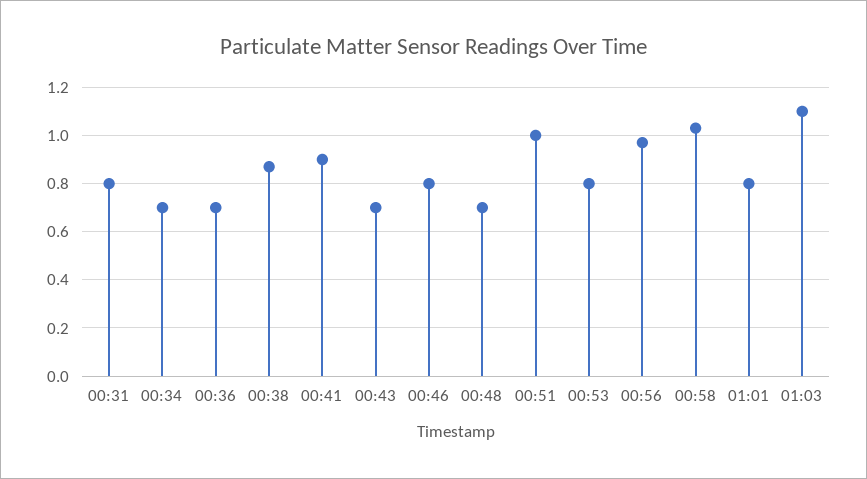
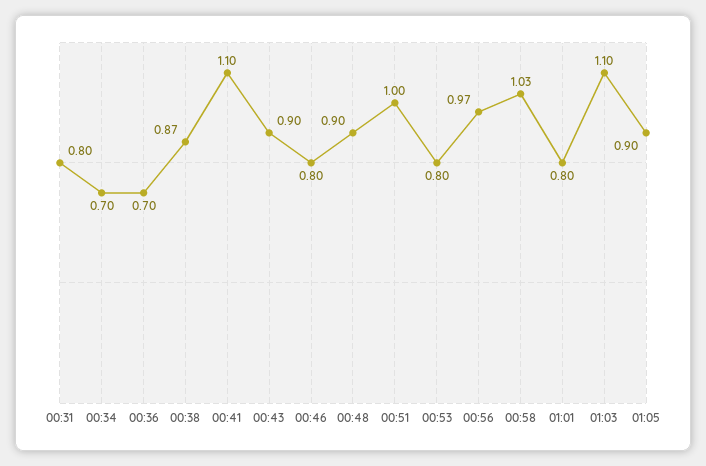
00:41: 0.9 -> 1.1
00:43: 0.7 -> 0.9
00:48: 0.7 -> 0.9
01:05: none -> 0.9

